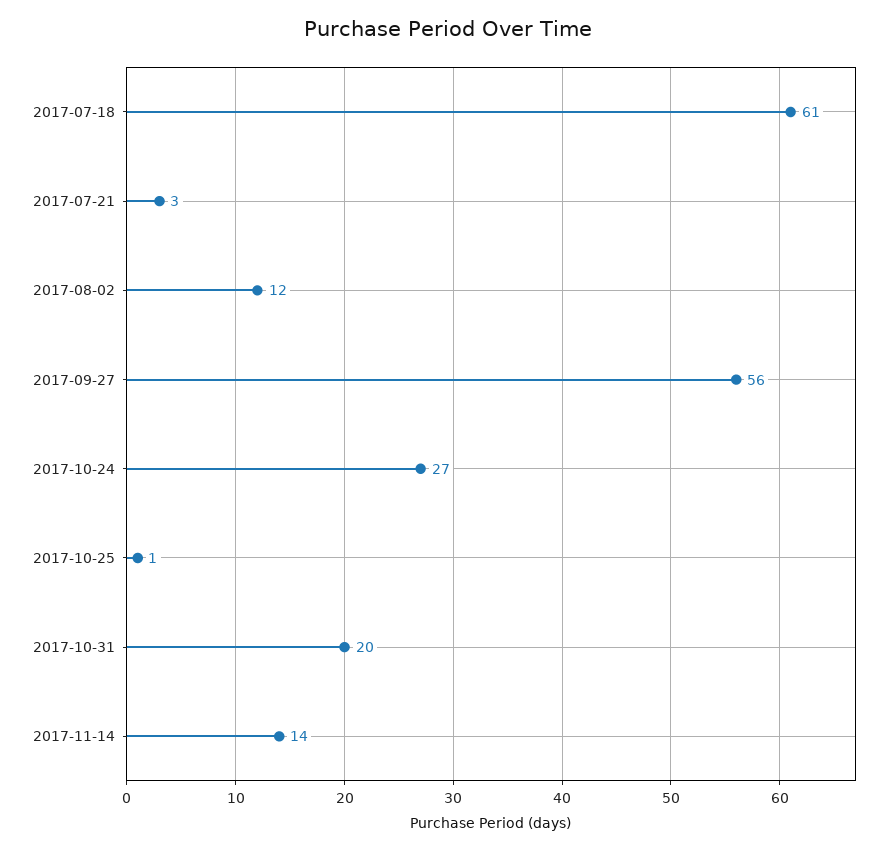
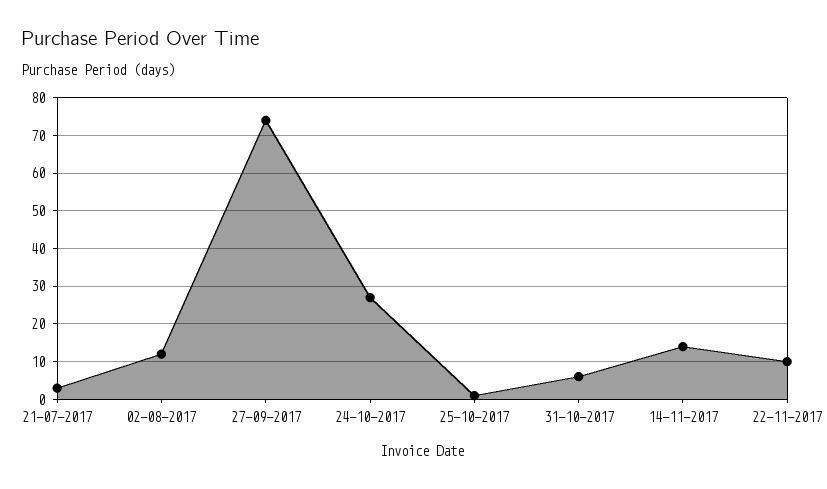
2017-07-18: 61 -> none
2017-09-27: 56 -> 75
2017-10-31: 20 -> 5
22-11-2017: none -> 10

